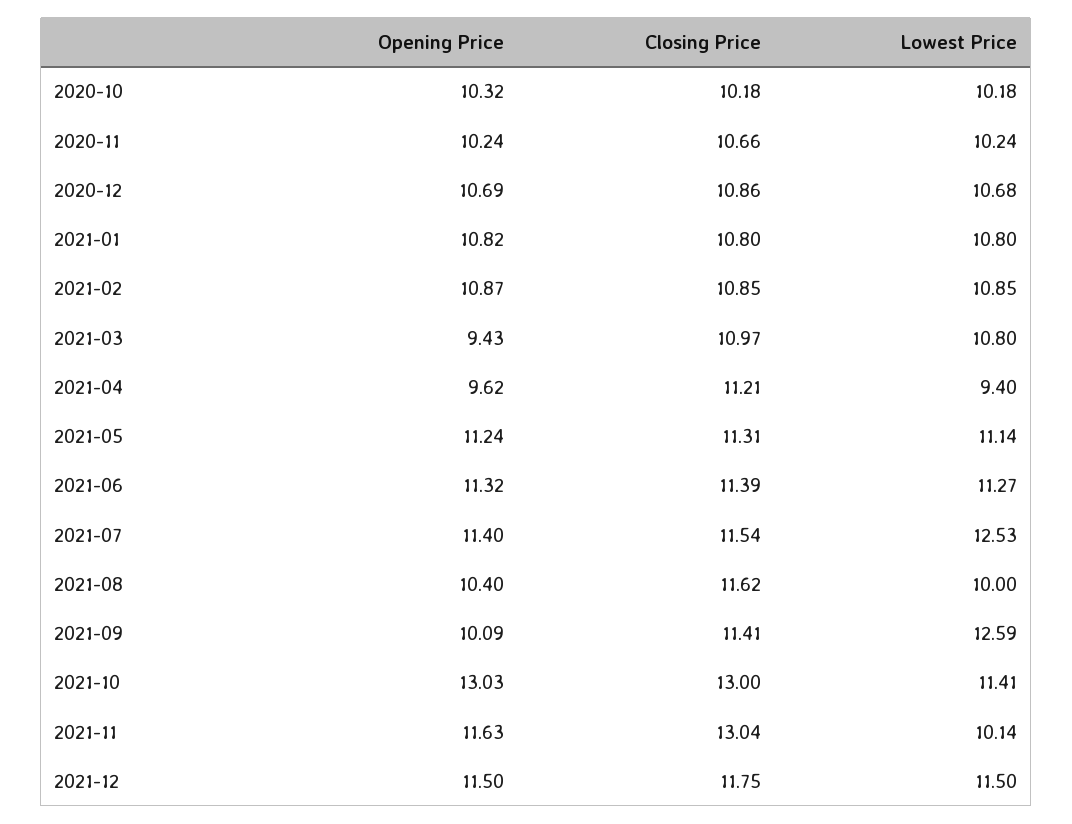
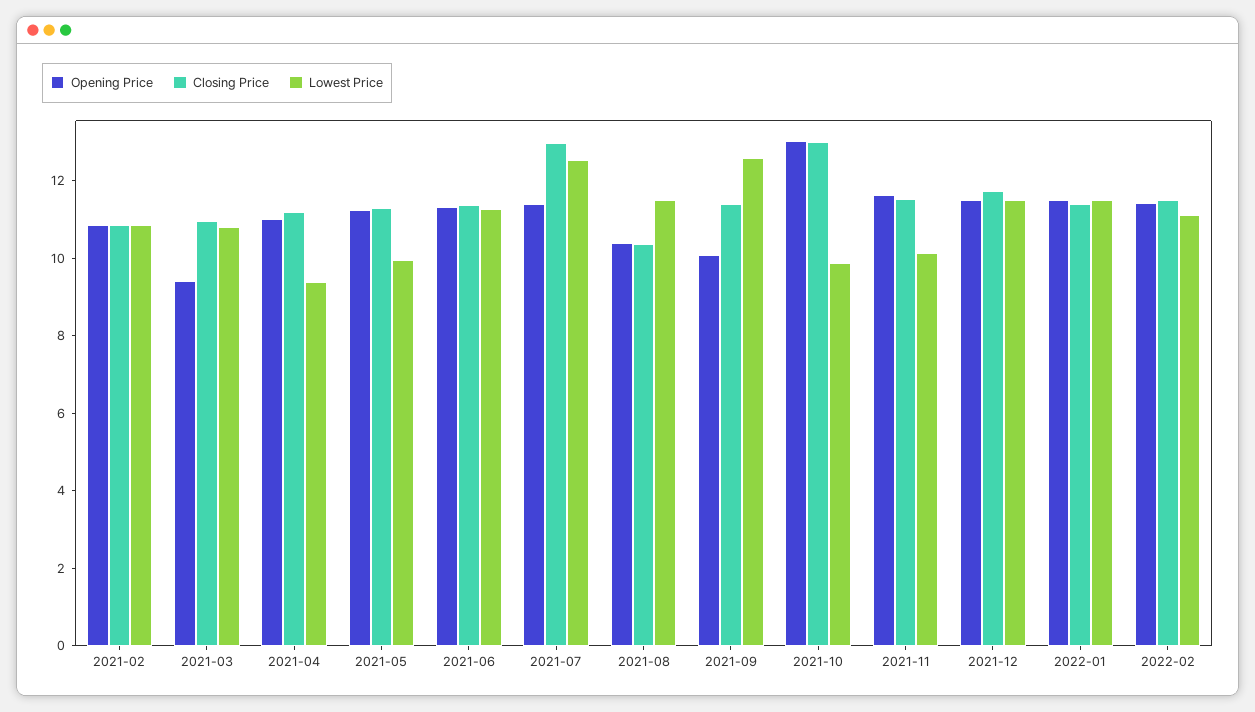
Opening Price, 2020-10: 10.32 -> none
Closing Price, 2020-10: 10.18 -> none
Lowest Price, 2020-10: 10.18 -> none
Opening Price, 2020-11: 10.24 -> none
Closing Price, 2020-11: 10.66 -> none
Lowest Price, 2020-11: 10.24 -> none
Opening Price, 2020-12: 10.69 -> none
Closing Price, 2020-12: 10.86 -> none
Lowest Price, 2020-12: 10.68 -> none
Opening Price, 2021-01: 10.82 -> none
Closing Price, 2021-01: 10.8 -> none
Lowest Price, 2021-01: 10.8 -> none
Opening Price, 2021-04: 9.62 -> 11
Lowest Price, 2021-05: 11.14 -> 10
Closing Price, 2021-07: 11.54 -> 13
Closing Price, 2021-08: 11.62 -> 10.5
Lowest Price, 2021-08: 10 -> 11.5
Lowest Price, 2021-10: 11.41 -> 10
Closing Price, 2021-11: 13.04 -> 11.5
Opening Price, 2022-01: none -> 11.5
Closing Price, 2022-01: none -> 11.5
Lowest Price, 2022-01: none -> 11.5
Opening Price, 2022-02: none -> 11.5
Closing Price, 2022-02: none -> 11.5
Lowest Price, 2022-02: none -> 11

